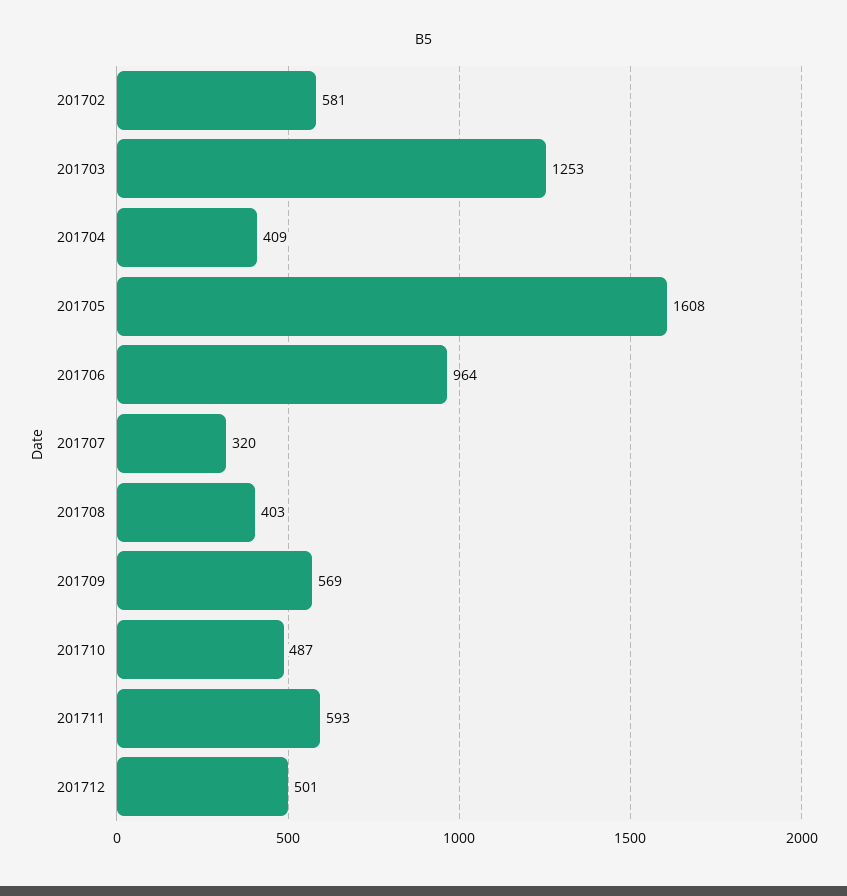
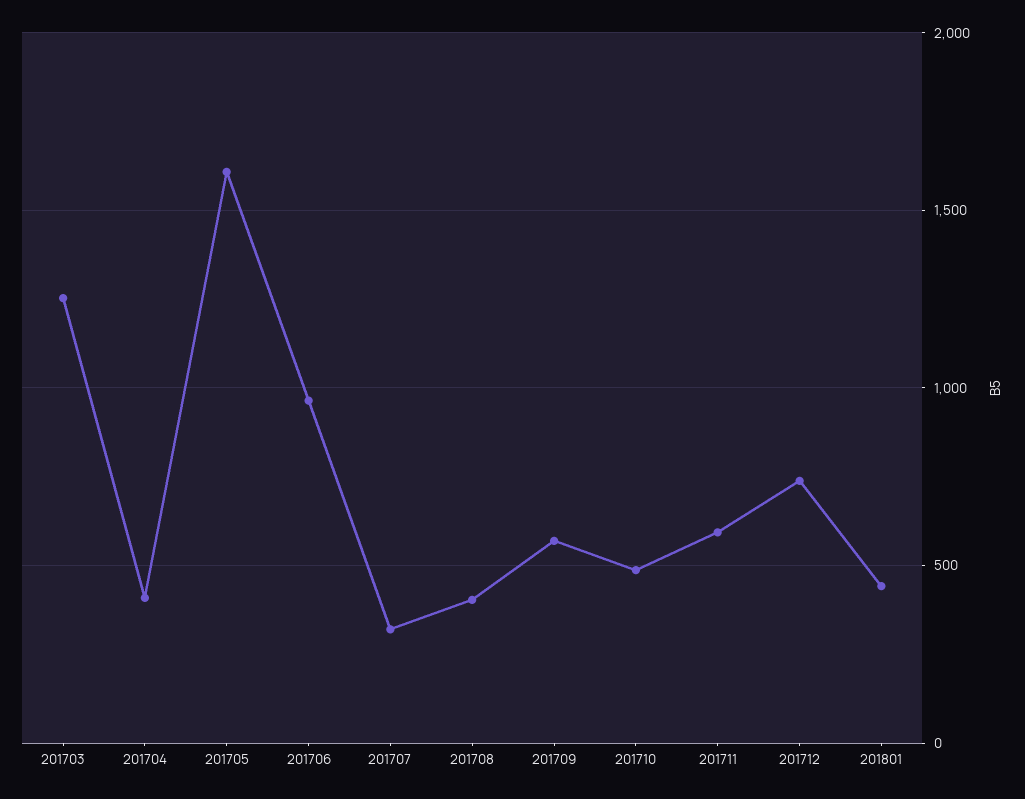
201702: 581 -> none
201712: 501 -> 750
201801: none -> 450

